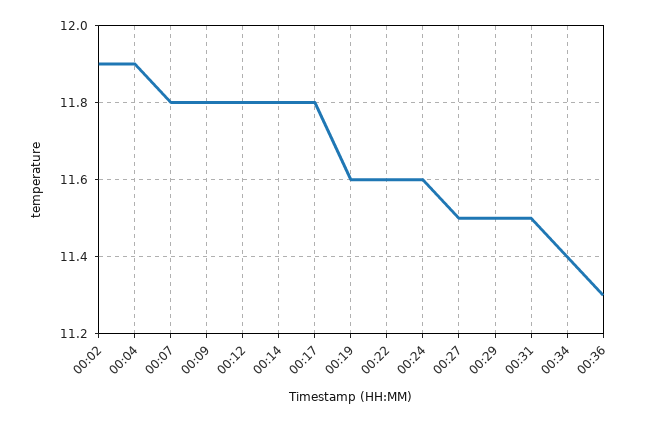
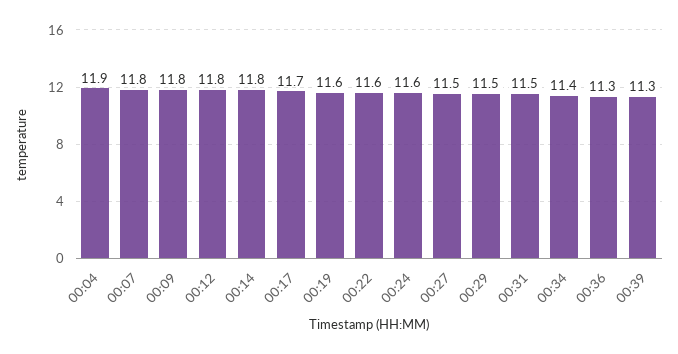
00:02: 11.9 -> none
00:17: 11.8 -> 11.7
00:39: none -> 11.3

